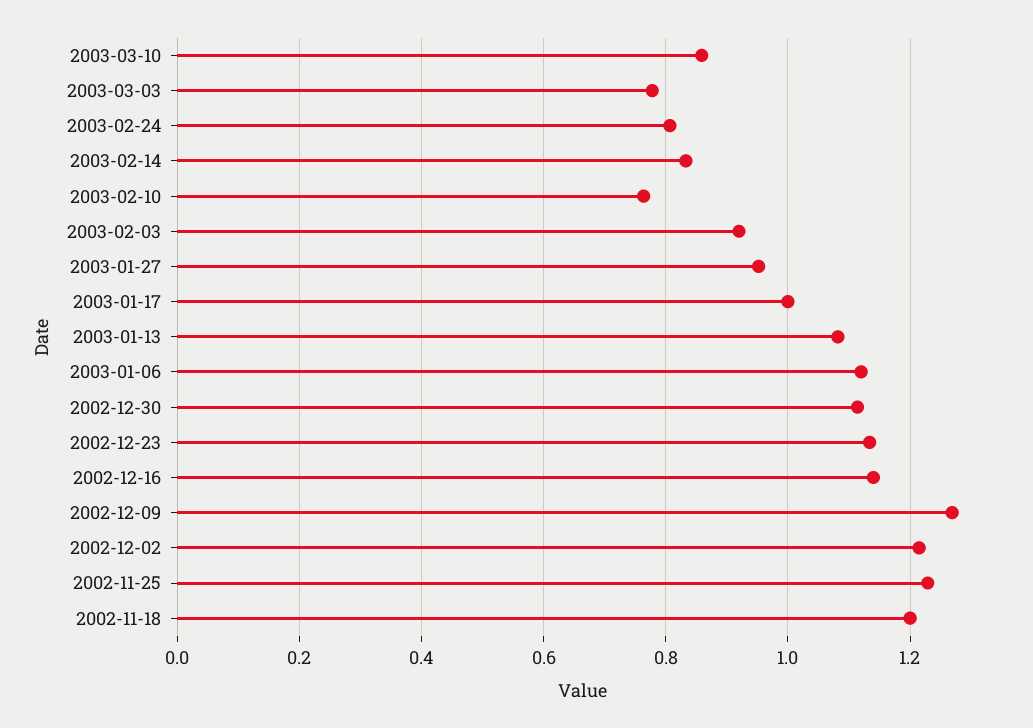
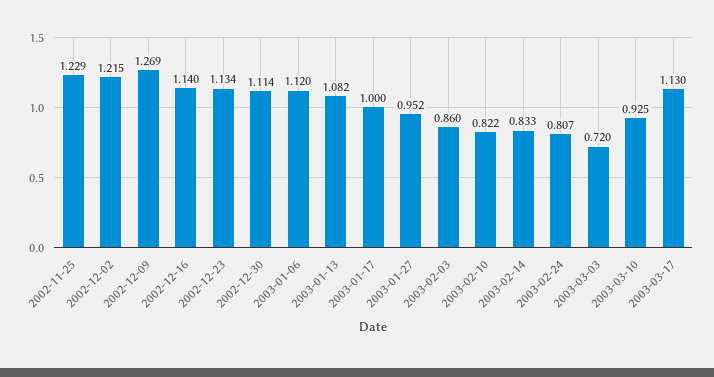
2003-03-10: 0.86 -> 0.925
2003-03-03: 0.78 -> 0.72
2003-02-10: 0.76 -> 0.822
2003-02-03: 0.92 -> 0.86
2002-11-18: 1.2 -> none
2003-03-17: none -> 1.13

